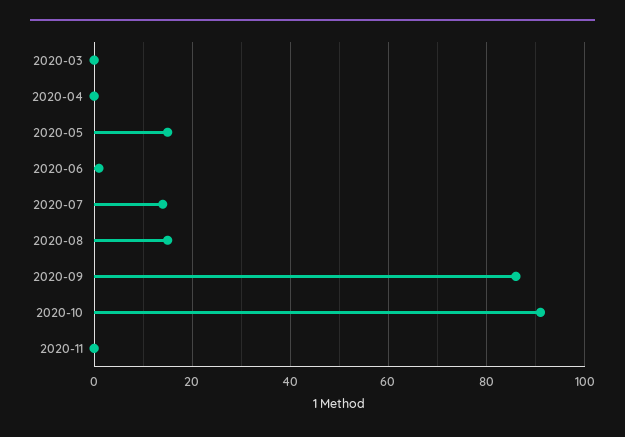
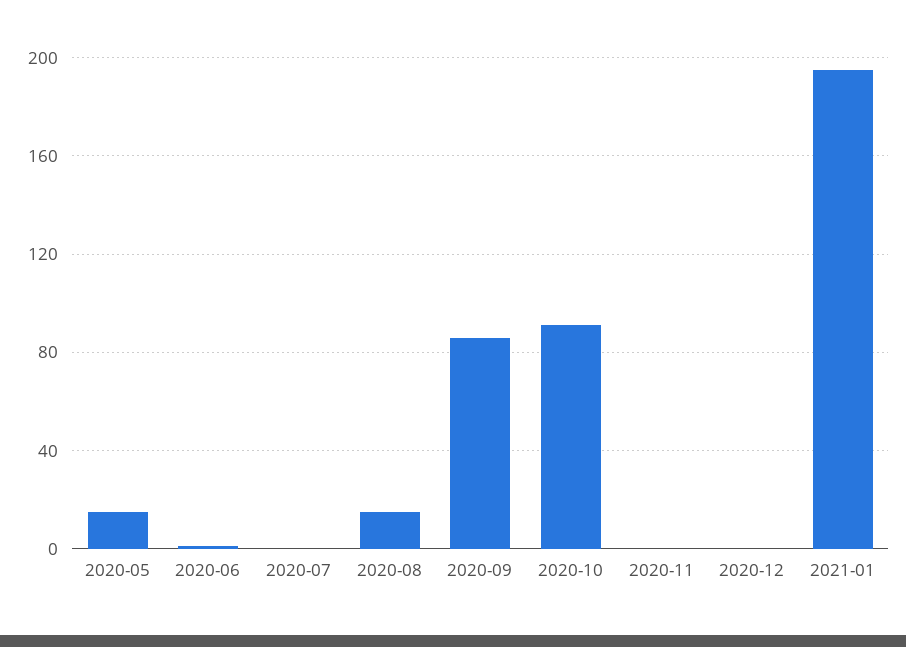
2020-03: 0 -> none
2020-04: 0 -> none
2020-07: 15 -> 0
2020-12: none -> 0
2021-01: none -> 195

